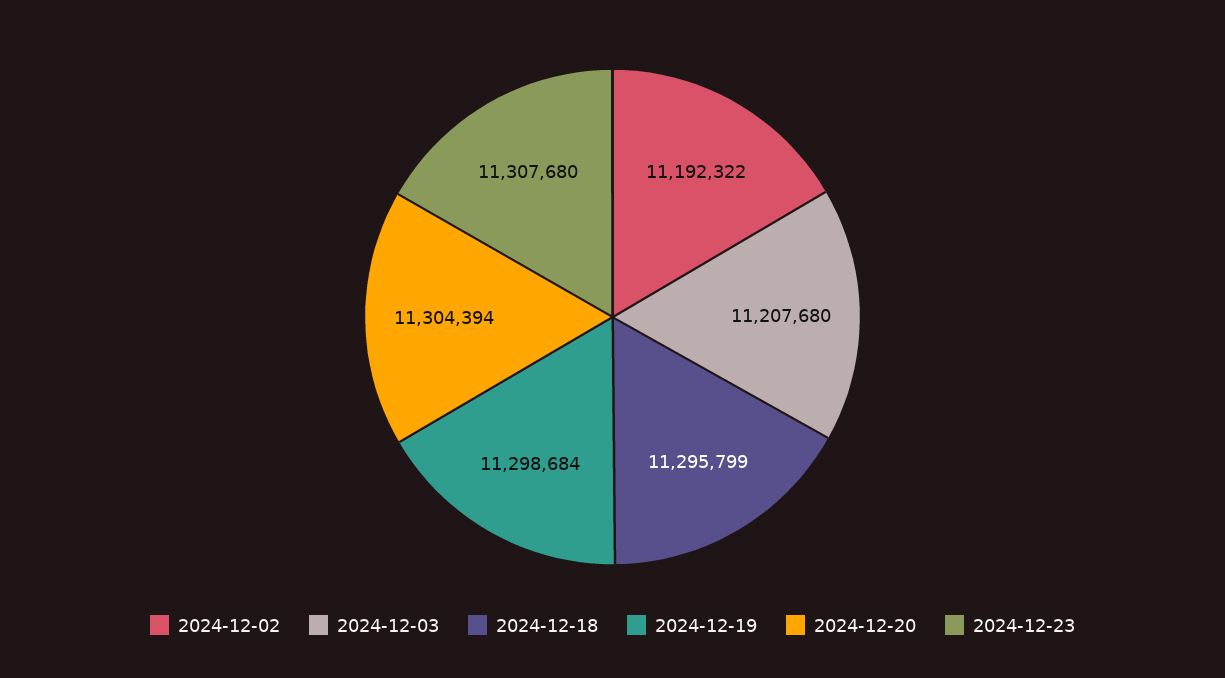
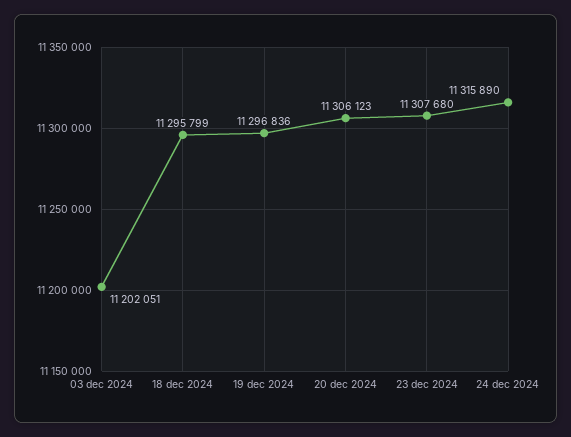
2024-12-02: 11192322 -> none
2024-12-03: 11207680 -> 11202051
2024-12-19: 11298684 -> 11296836
2024-12-20: 11304394 -> 11306123
24 dec 2024: none -> 11315890

